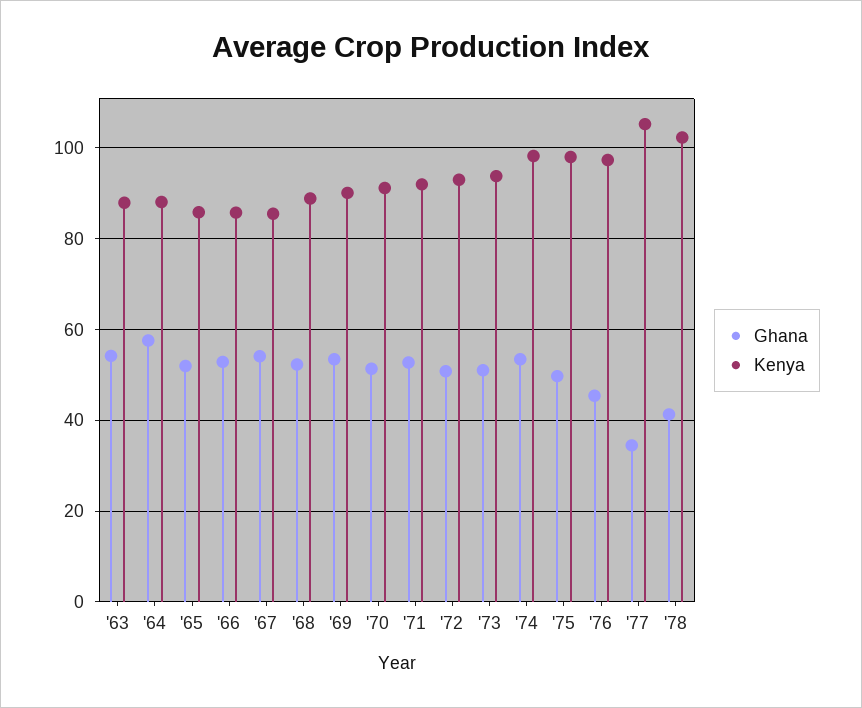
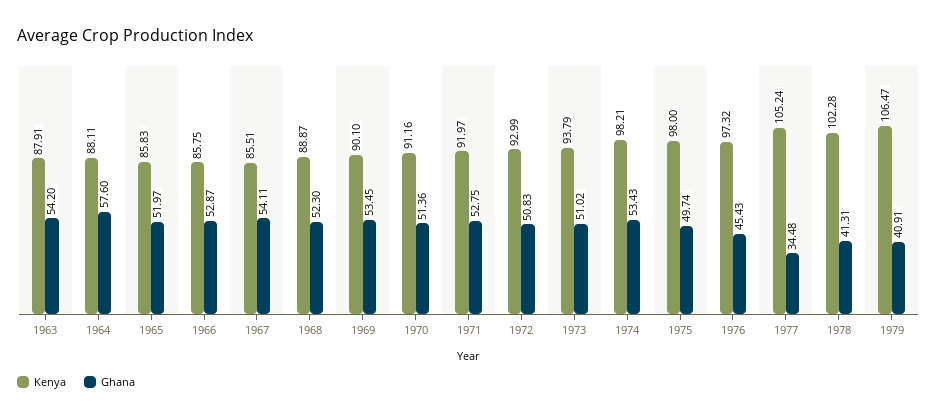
Kenya, 1979: none -> 106.47
Ghana, 1979: none -> 40.91

